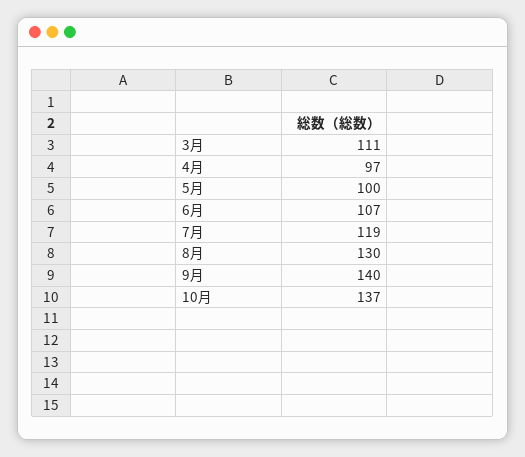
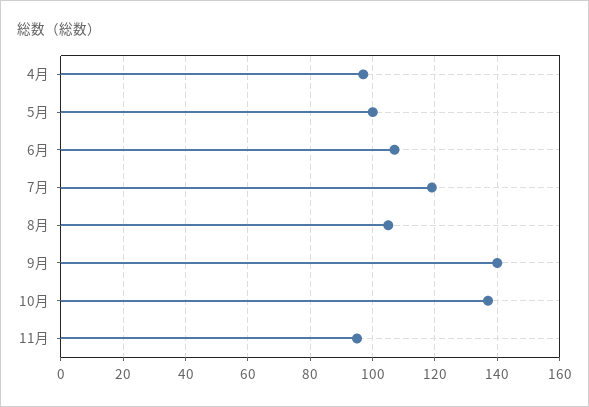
3月: 111 -> none
8月: 130 -> 105
11月: none -> 95

